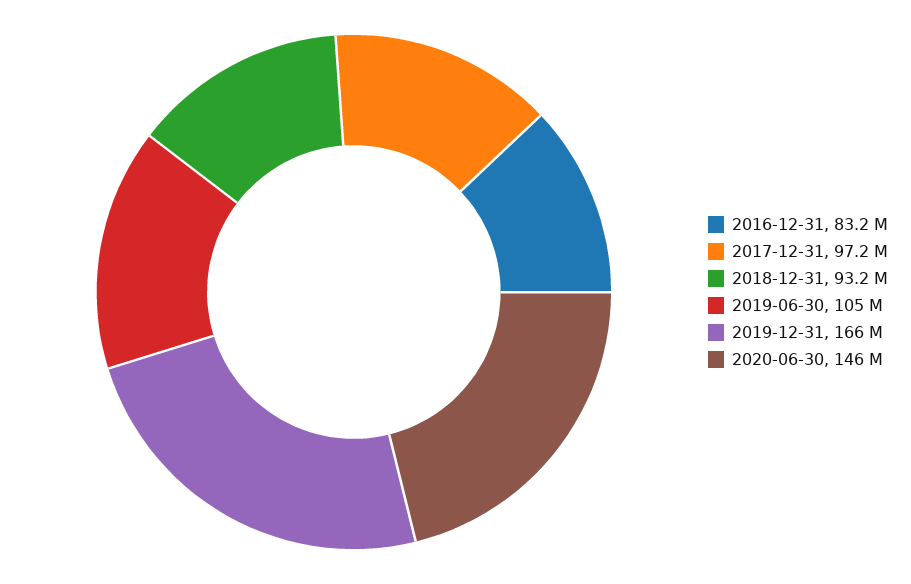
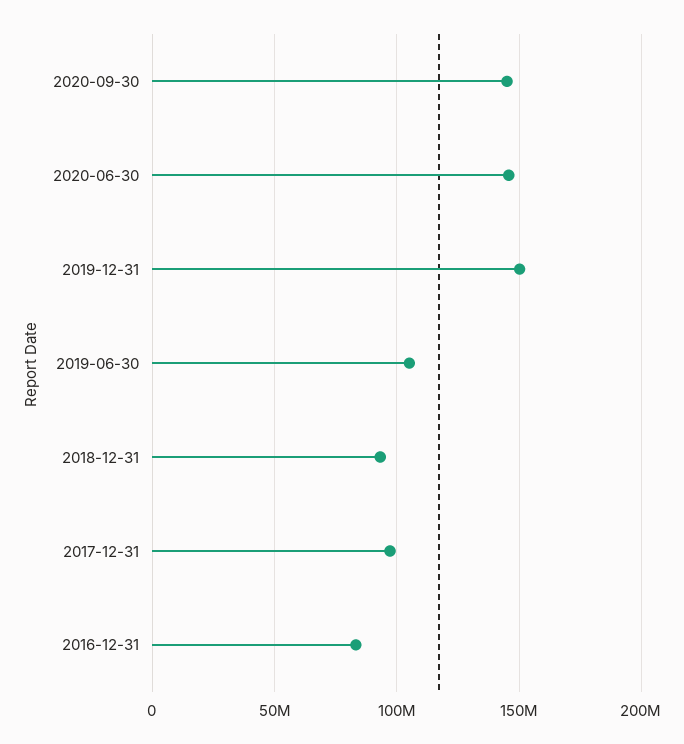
2019-12-31: 166000000 -> 150000000
2020-09-30: none -> 145000000

